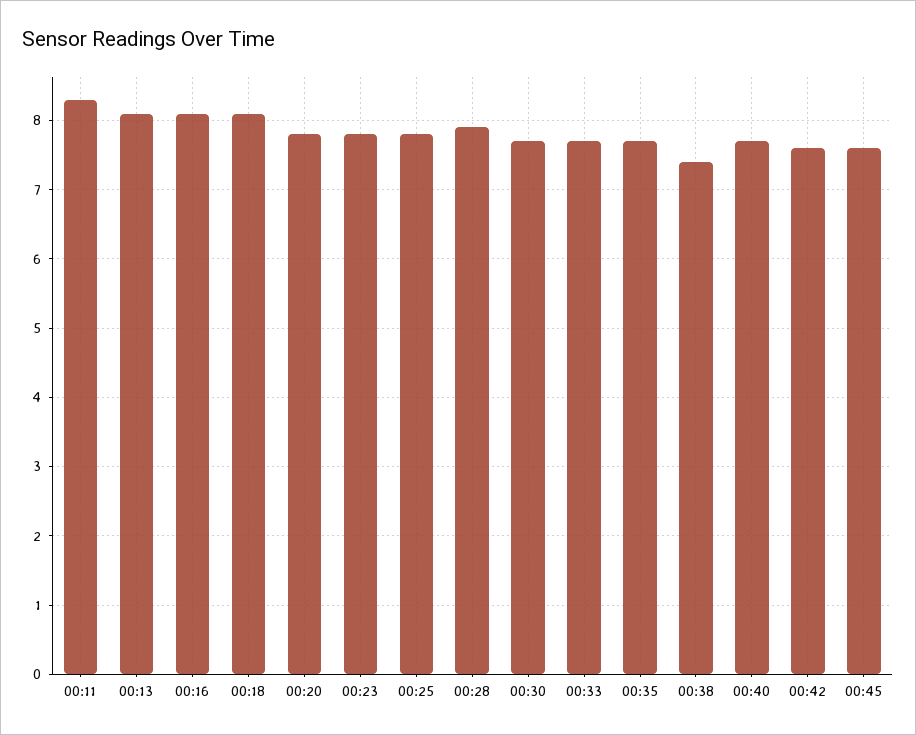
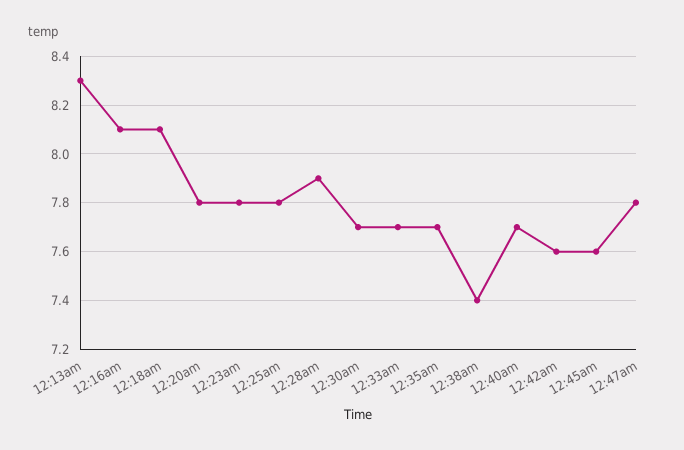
00:11: 8.3 -> none
00:13: 8.1 -> 8.3
12:47am: none -> 7.8

